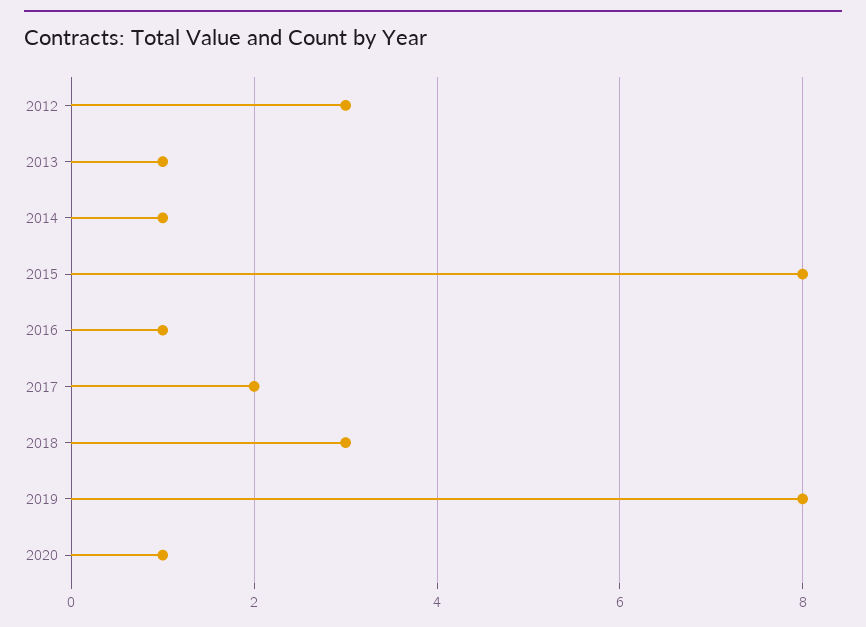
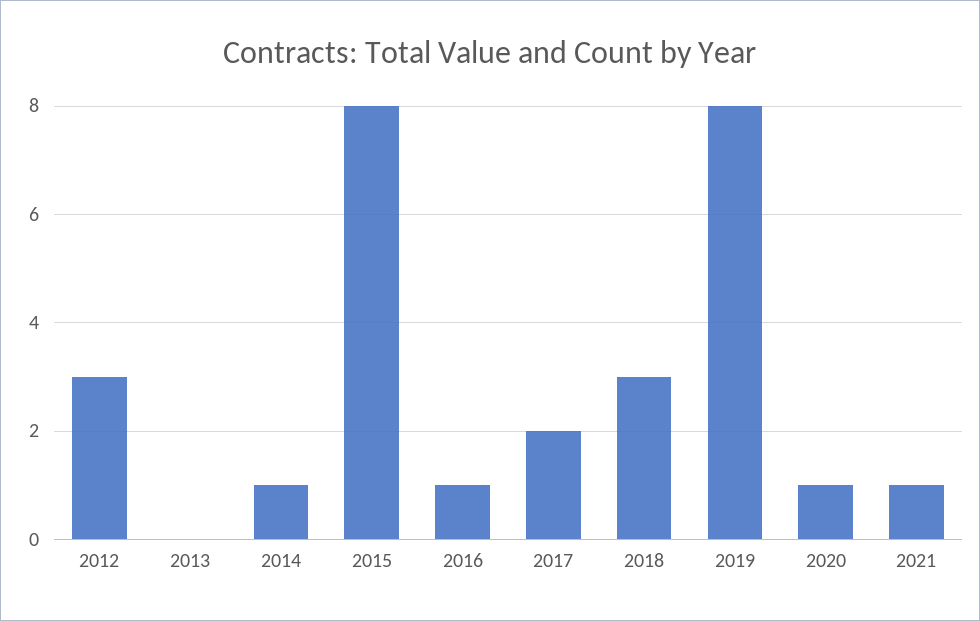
2013: 1 -> 0
2021: none -> 1

